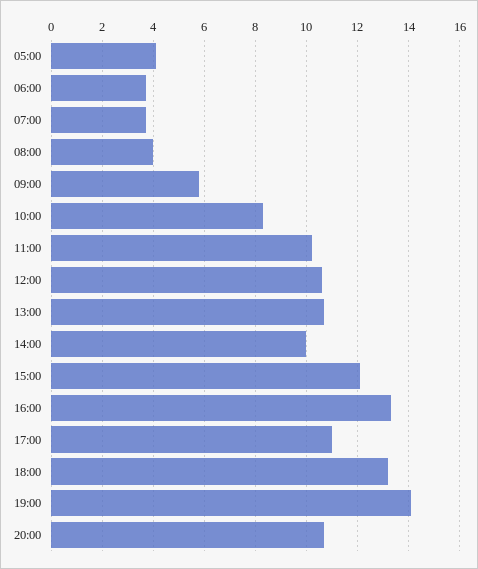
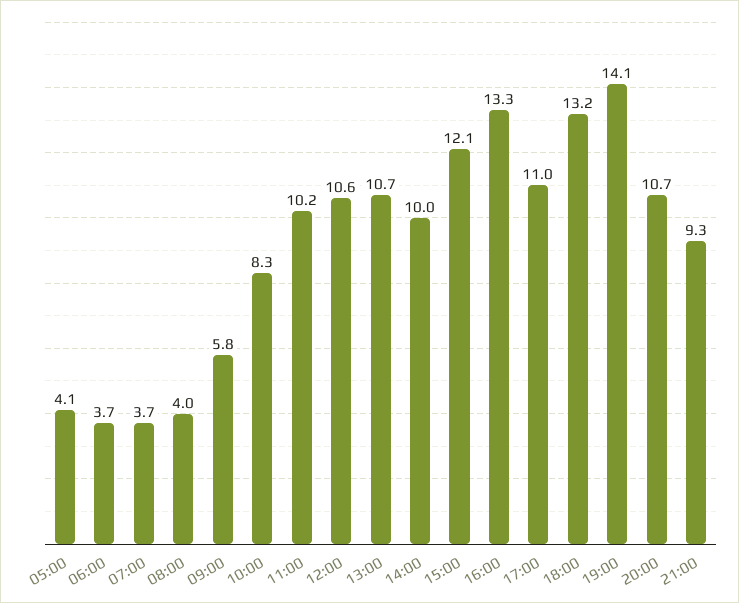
21:00: none -> 9.3

